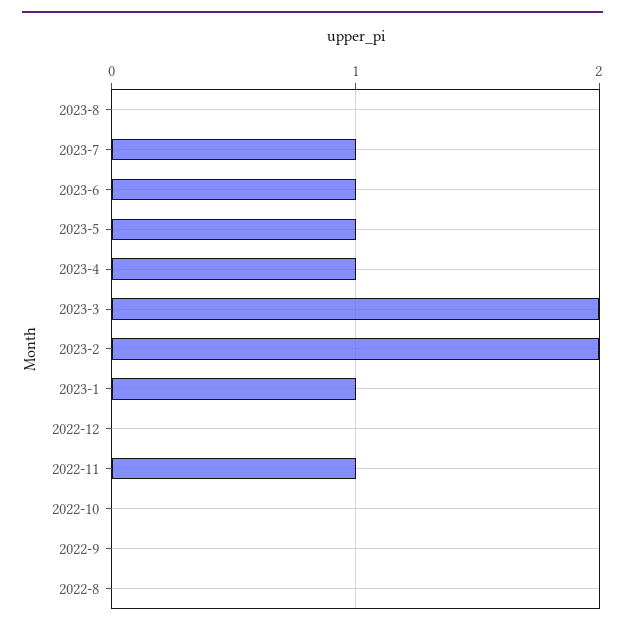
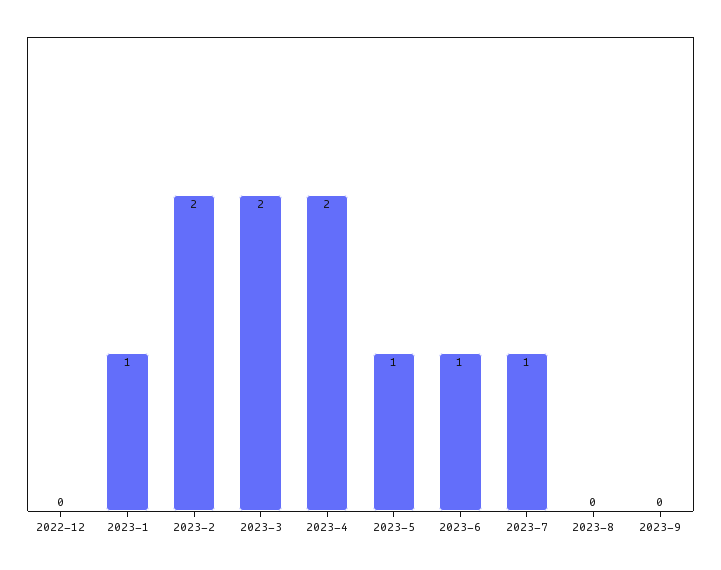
2023-4: 1 -> 2
2022-11: 1 -> none
2022-10: 0 -> none
2022-9: 0 -> none
2022-8: 0 -> none
2023-9: none -> 0

